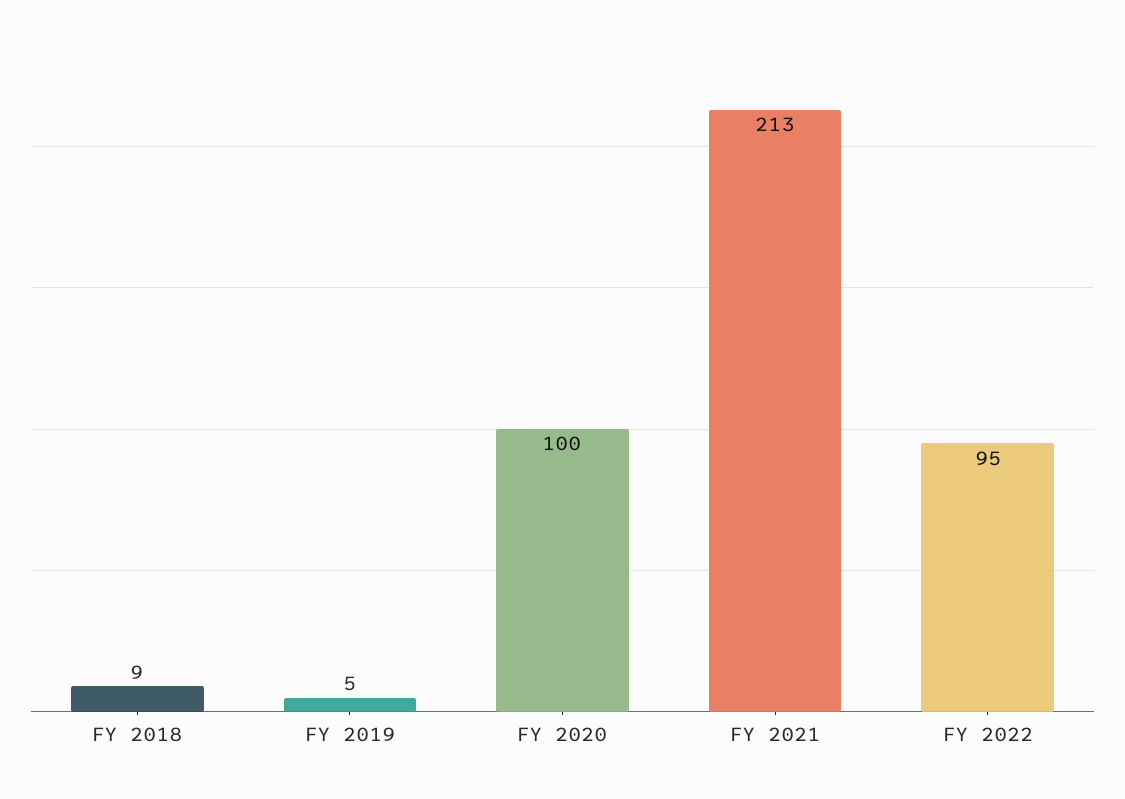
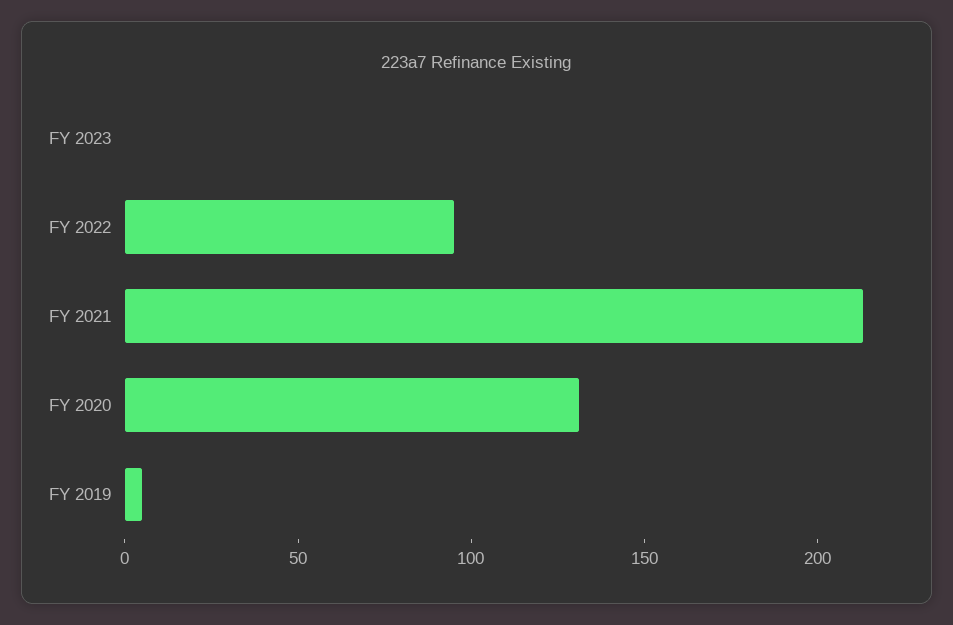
FY 2018: 9 -> none
FY 2020: 100 -> 130
FY 2023: none -> 0

